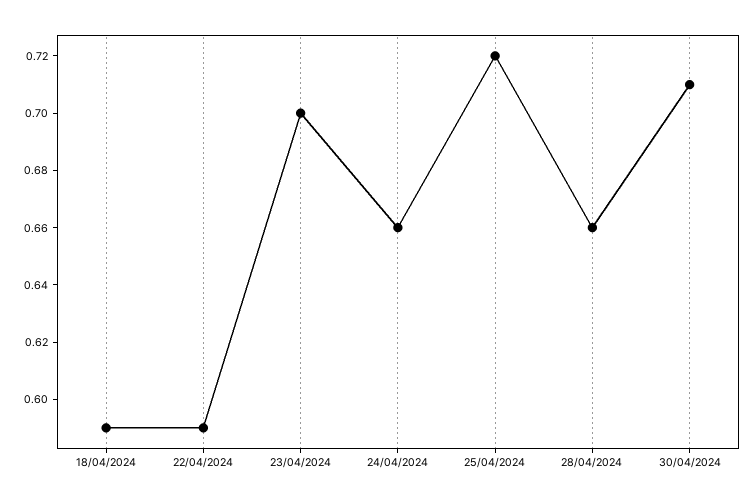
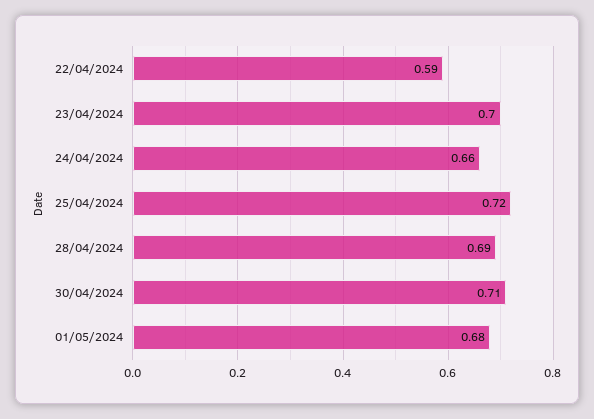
18/04/2024: 0.59 -> none
28/04/2024: 0.66 -> 0.69
01/05/2024: none -> 0.68

